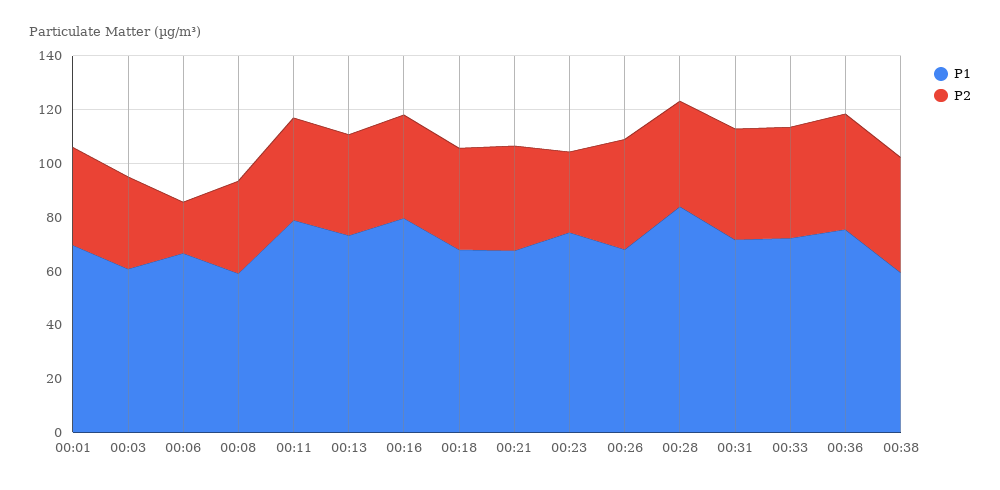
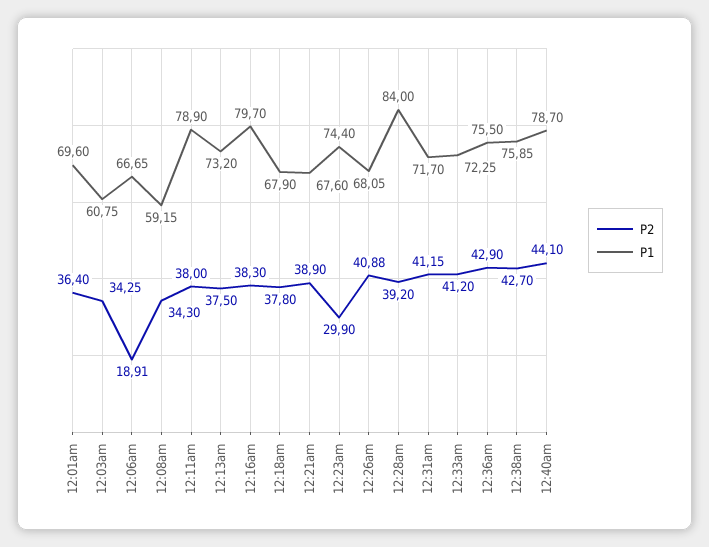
P1, 00:38: 60 -> 75.85
P2, 12:40am: none -> 44.1
P1, 12:40am: none -> 78.7

